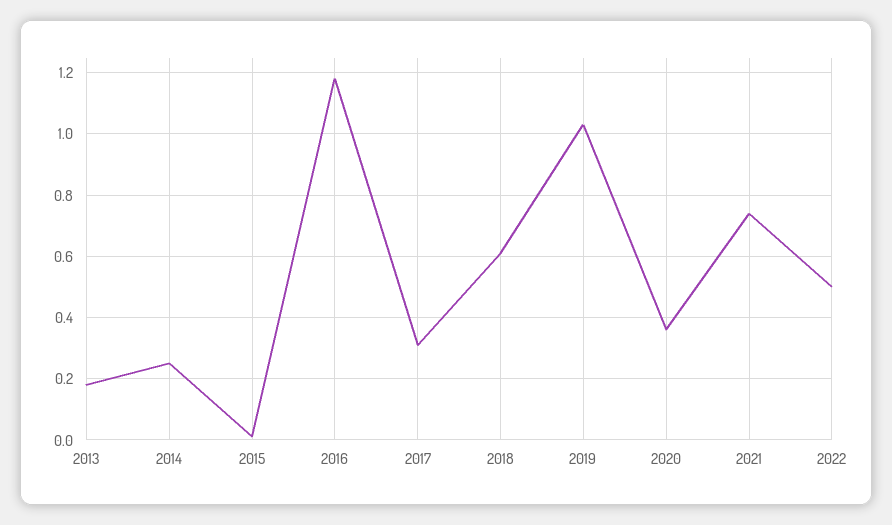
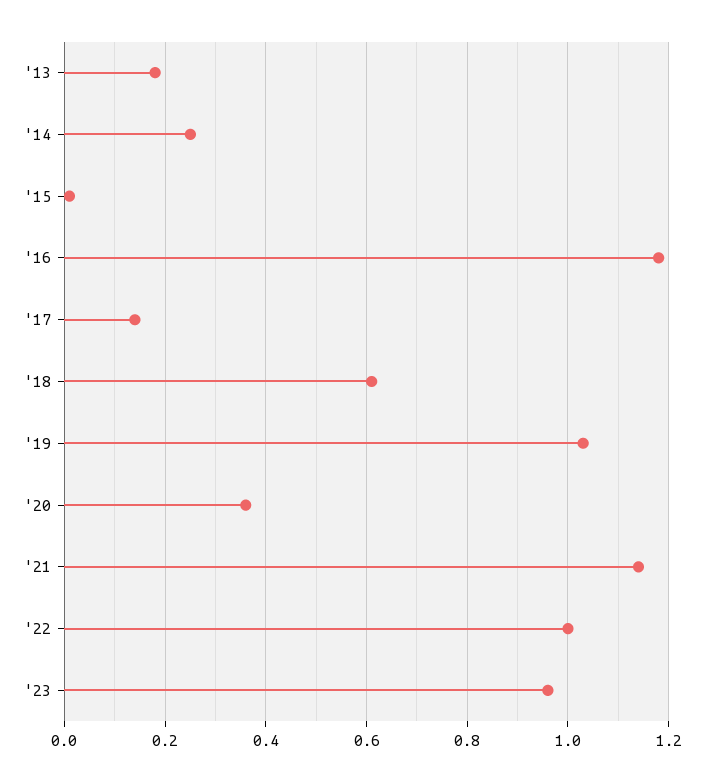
2017: 0.3 -> 0.15
2021: 0.75 -> 1.15
2022: 0.5 -> 1
'23: none -> 0.95

